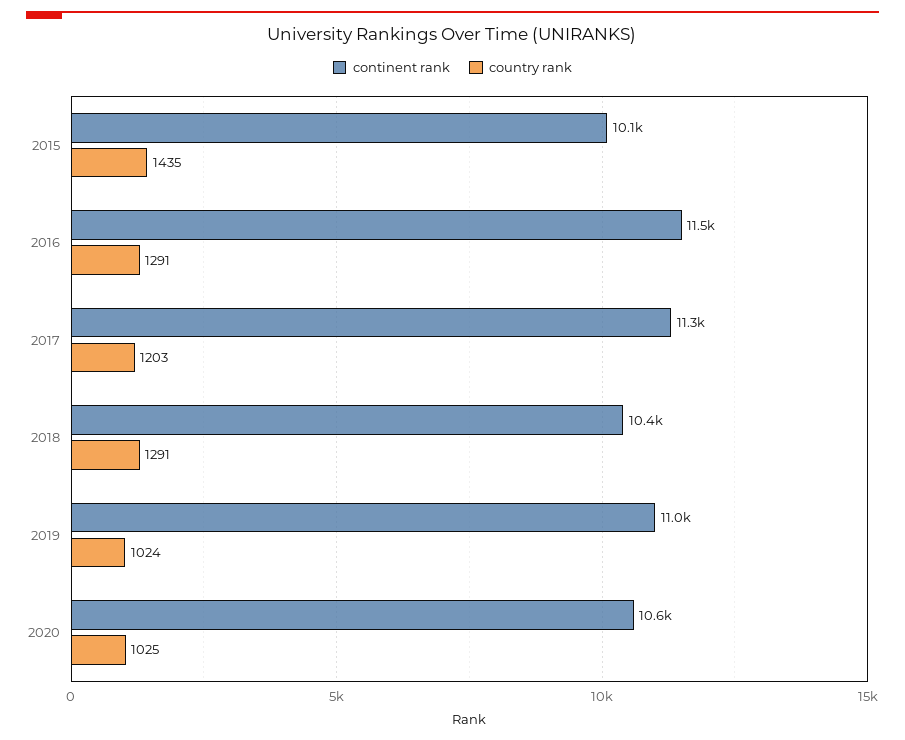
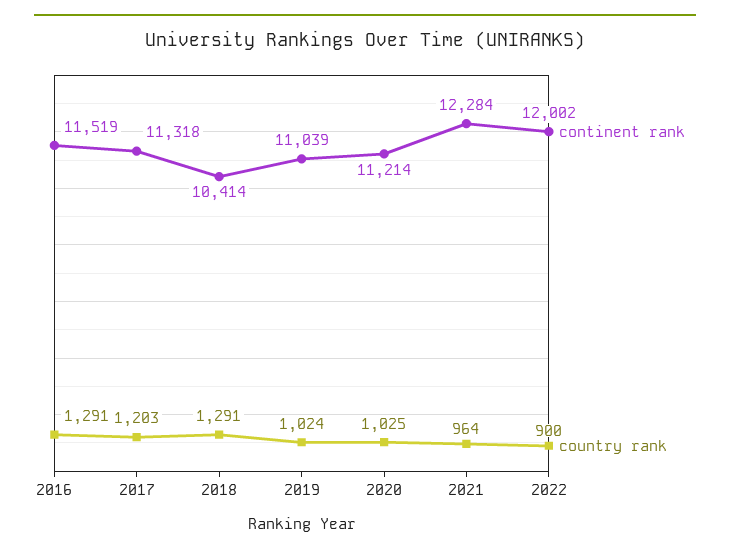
continent rank, 2015: 10100 -> none
country rank, 2015: 1435 -> none
continent rank, 2020: 10600 -> 11214
continent rank, 2021: none -> 12284
country rank, 2021: none -> 964
continent rank, 2022: none -> 12002
country rank, 2022: none -> 900

